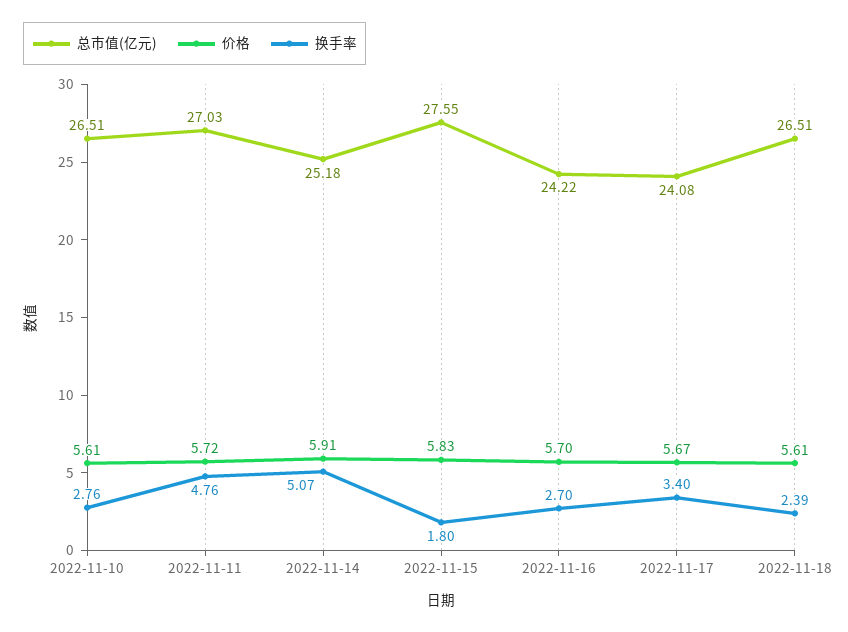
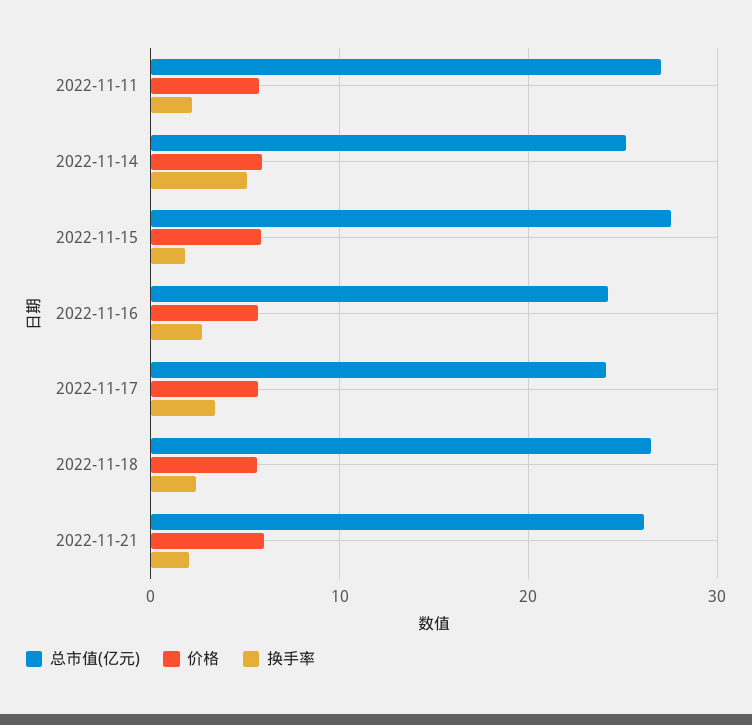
总市值(亿元), 2022-11-10: 26.51 -> none
价格, 2022-11-10: 5.61 -> none
换手率, 2022-11-10: 2.76 -> none
换手率, 2022-11-11: 4.76 -> 2
总市值(亿元), 2022-11-21: none -> 26
价格, 2022-11-21: none -> 6
换手率, 2022-11-21: none -> 2

